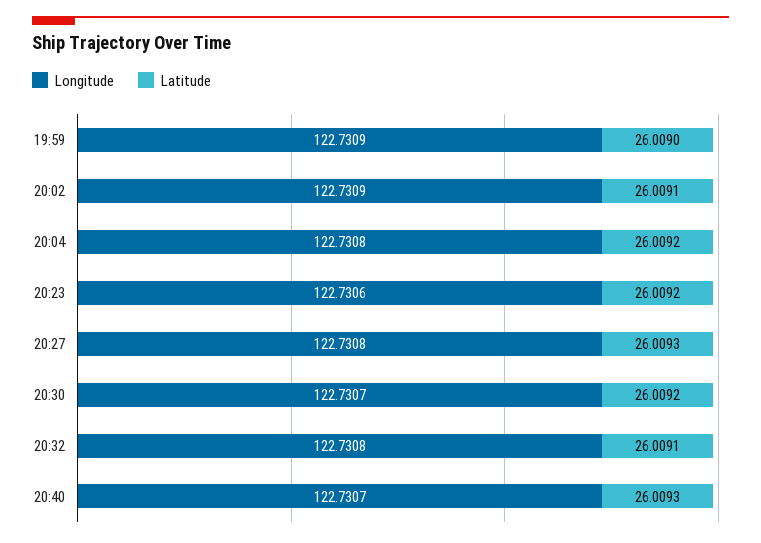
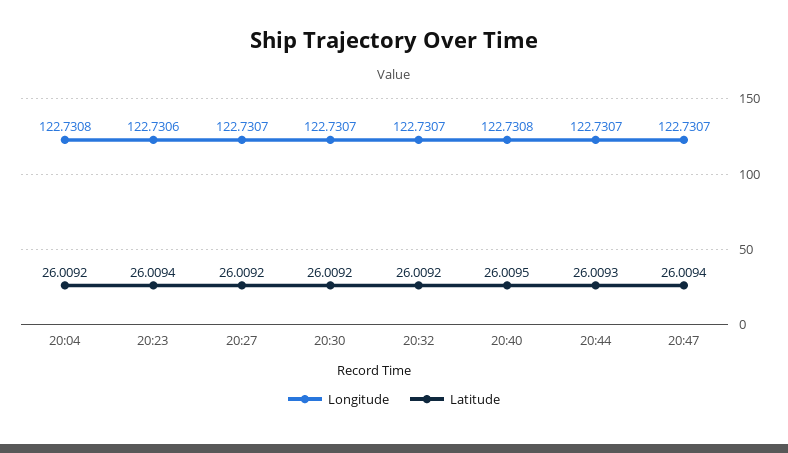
Longitude, 19:59: 122.7309 -> none
Latitude, 19:59: 26.009 -> none
Longitude, 20:02: 122.7309 -> none
Latitude, 20:02: 26.0091 -> none
Latitude, 20:23: 26.0092 -> 26.0094
Longitude, 20:27: 122.7308 -> 122.7307
Latitude, 20:27: 26.0093 -> 26.0092
Longitude, 20:32: 122.7308 -> 122.7307
Latitude, 20:32: 26.0091 -> 26.0092
Longitude, 20:40: 122.7307 -> 122.7308
Latitude, 20:40: 26.0093 -> 26.0095
Longitude, 20:44: none -> 122.7307
Latitude, 20:44: none -> 26.0093
Longitude, 20:47: none -> 122.7307
Latitude, 20:47: none -> 26.0094

